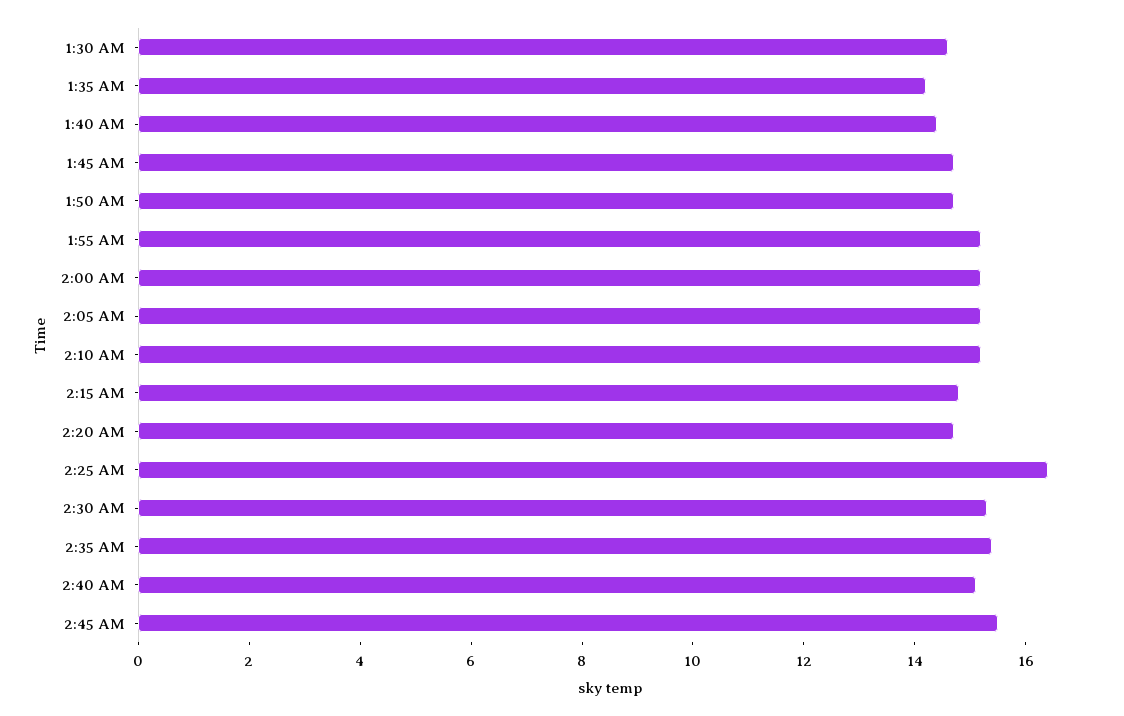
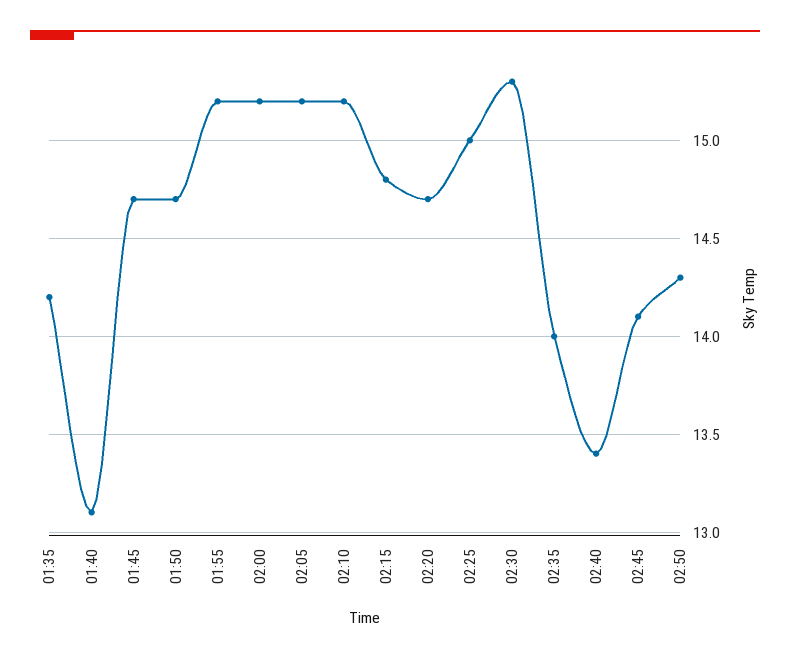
1:30 AM: 14.5 -> none
1:40 AM: 14.5 -> 13.1
2:25 AM: 16.5 -> 15
2:35 AM: 15.5 -> 14
2:40 AM: 15 -> 13.4
2:45 AM: 15.5 -> 14.1
02:50: none -> 14.3

